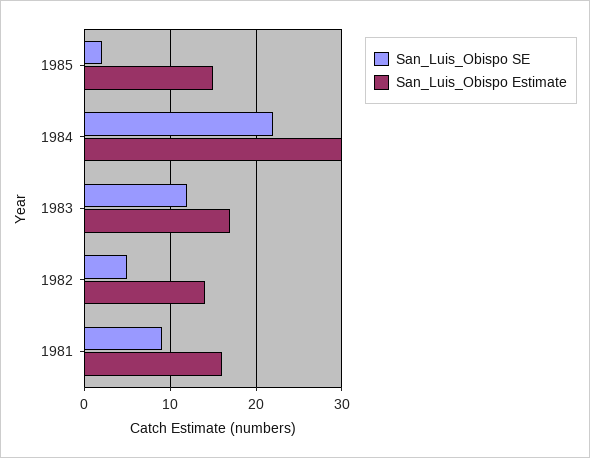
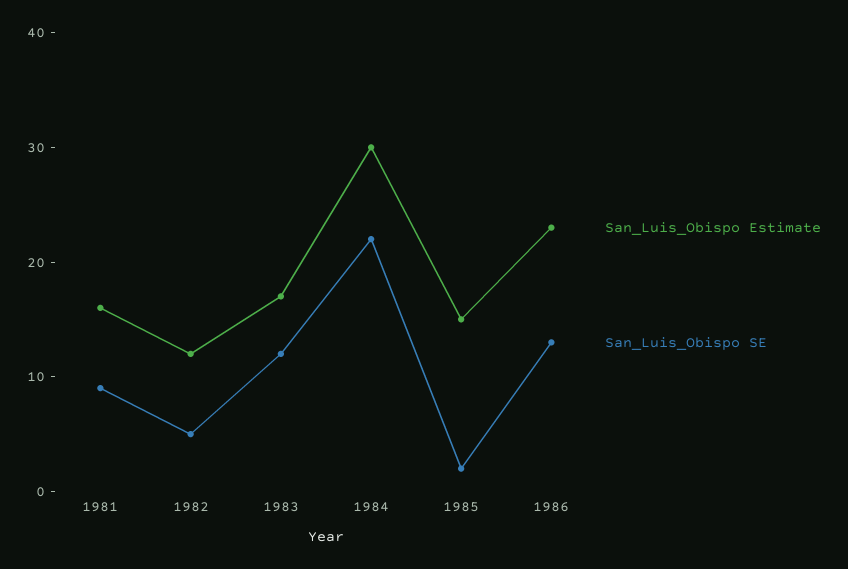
San_Luis_Obispo Estimate, 1982: 14 -> 12
San_Luis_Obispo Estimate, 1986: none -> 23
San_Luis_Obispo SE, 1986: none -> 13

